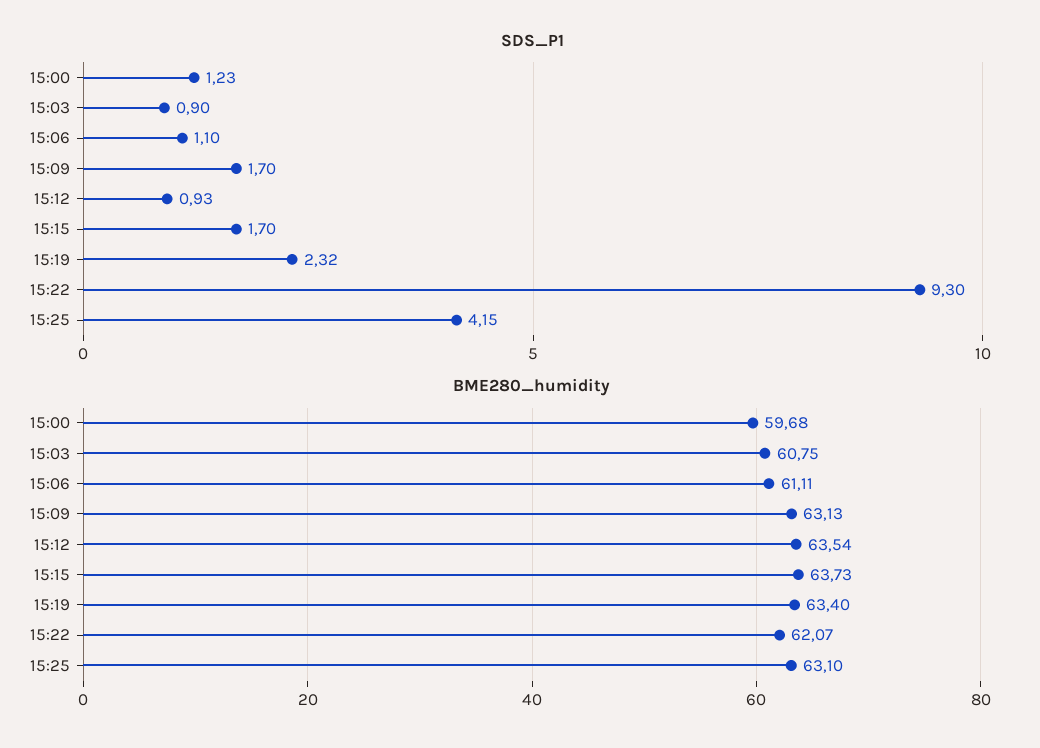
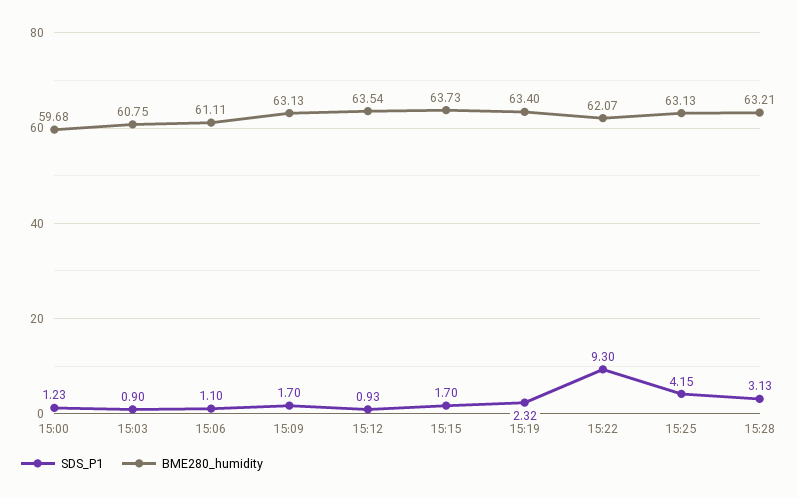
BME280_humidity, 15:25: 63.1 -> 63.13
SDS_P1, 15:28: none -> 3.13
BME280_humidity, 15:28: none -> 63.21

